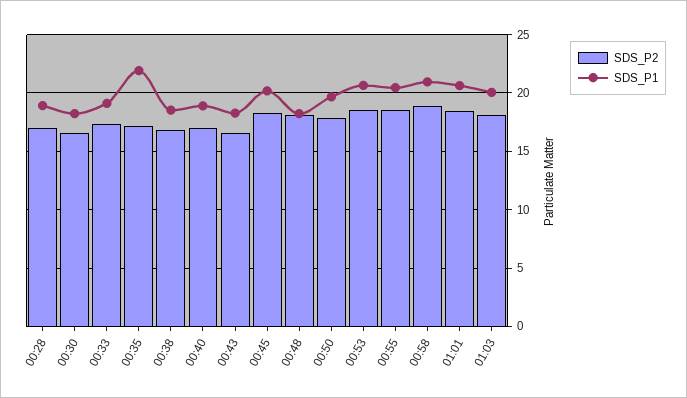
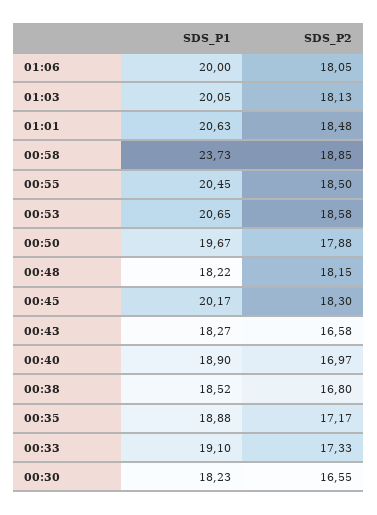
SDS_P2, 00:28: 17 -> none
SDS_P1, 00:28: 19 -> none
SDS_P1, 00:35: 22 -> 18.88
SDS_P1, 00:58: 21 -> 23.73
SDS_P1, 01:06: none -> 20
SDS_P2, 01:06: none -> 18.05

